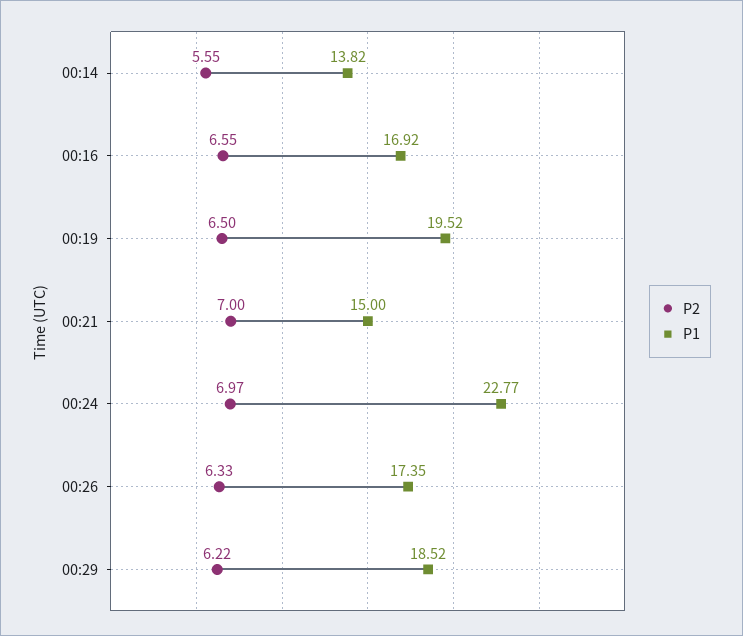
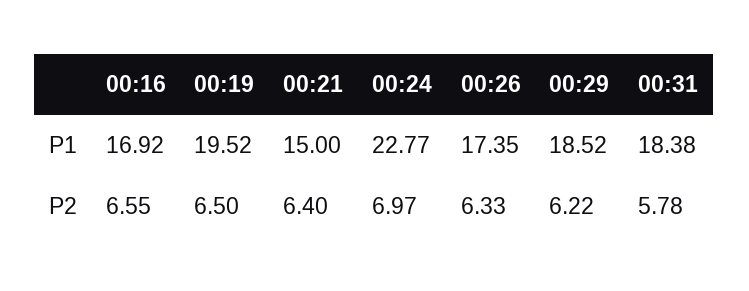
P2, 00:14: 5.55 -> none
P1, 00:14: 13.82 -> none
P2, 00:21: 7 -> 6.4
P1, 00:31: none -> 18.38
P2, 00:31: none -> 5.78

